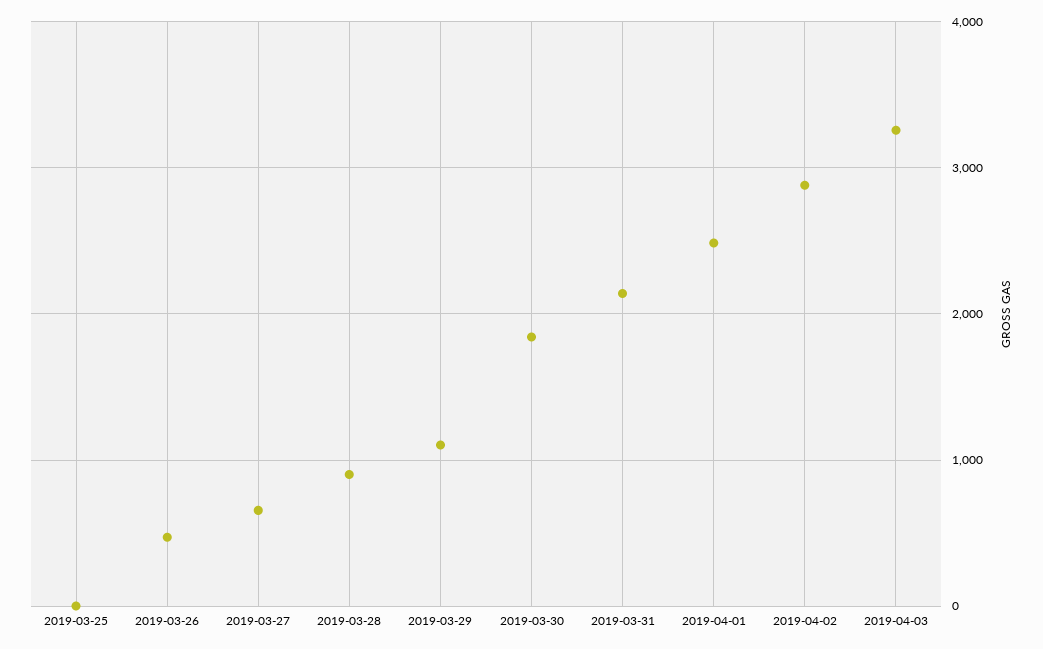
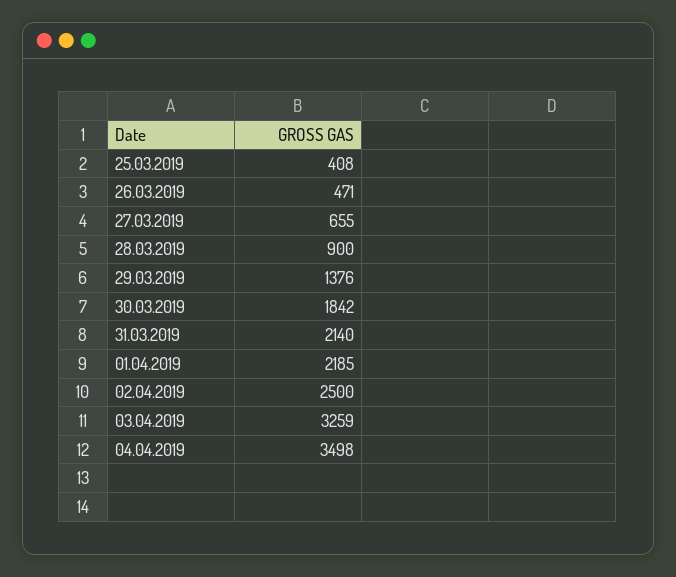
2019-03-25: 0 -> 408
2019-03-29: 1100 -> 1376
2019-04-01: 2500 -> 2185
2019-04-02: 2900 -> 2500
04.04.2019: none -> 3498

